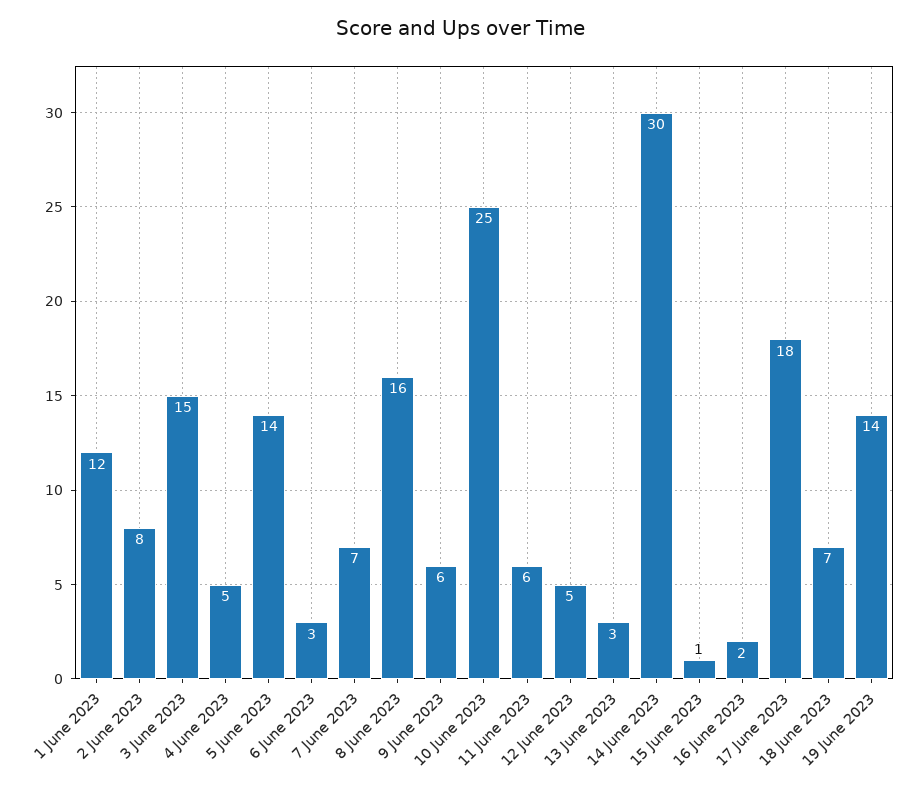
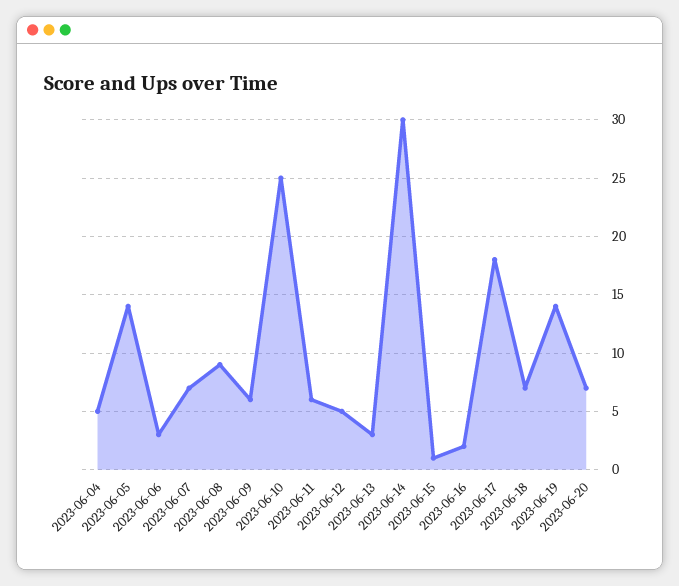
1 June 2023: 12 -> none
2 June 2023: 8 -> none
3 June 2023: 15 -> none
8 June 2023: 16 -> 9
2023-06-20: none -> 7

